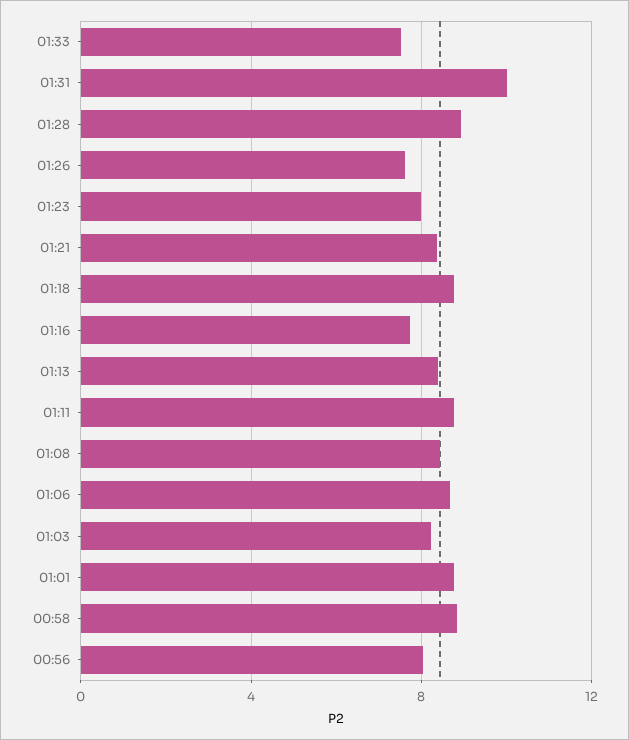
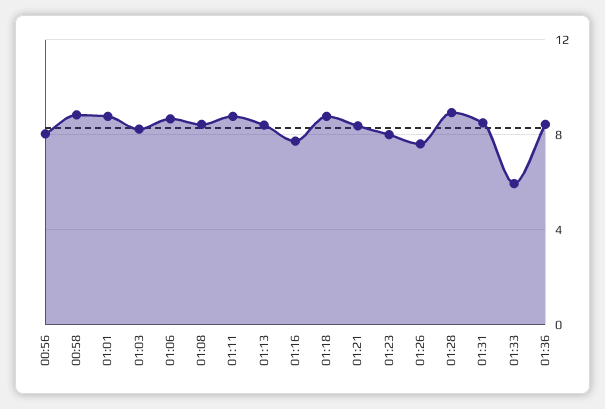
01:33: 7.5 -> 6
01:31: 10 -> 8.5
01:36: none -> 8.5

